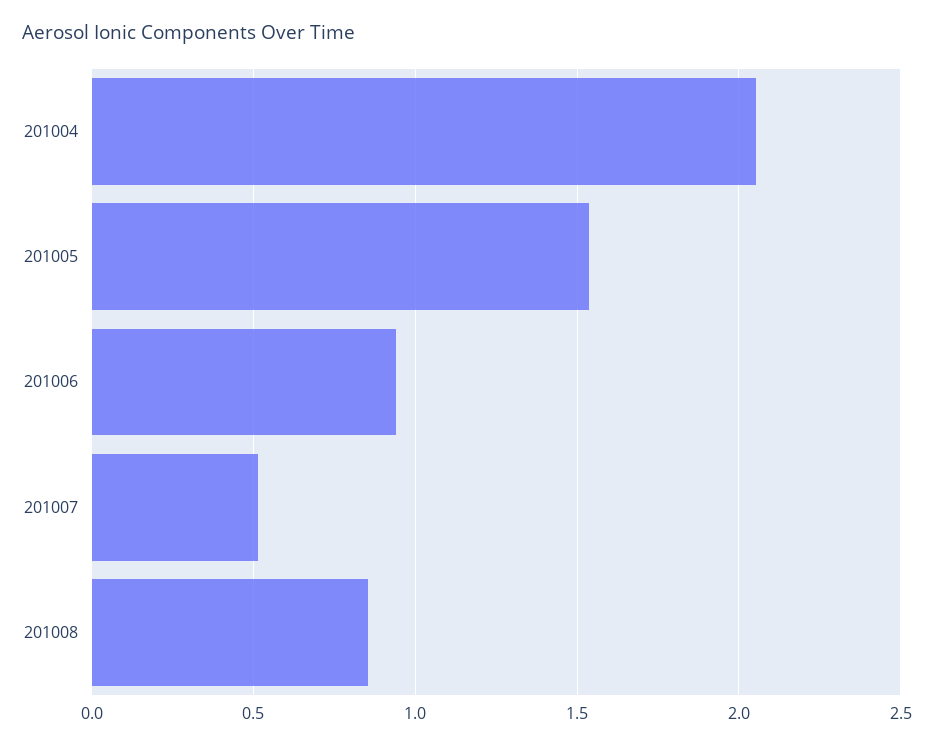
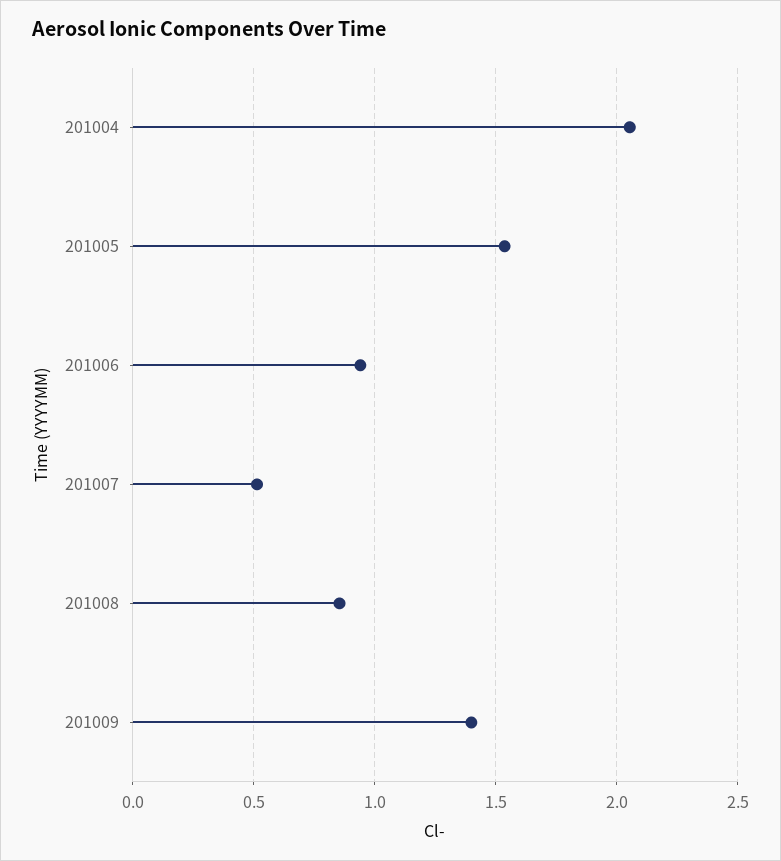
201009: none -> 1.4

